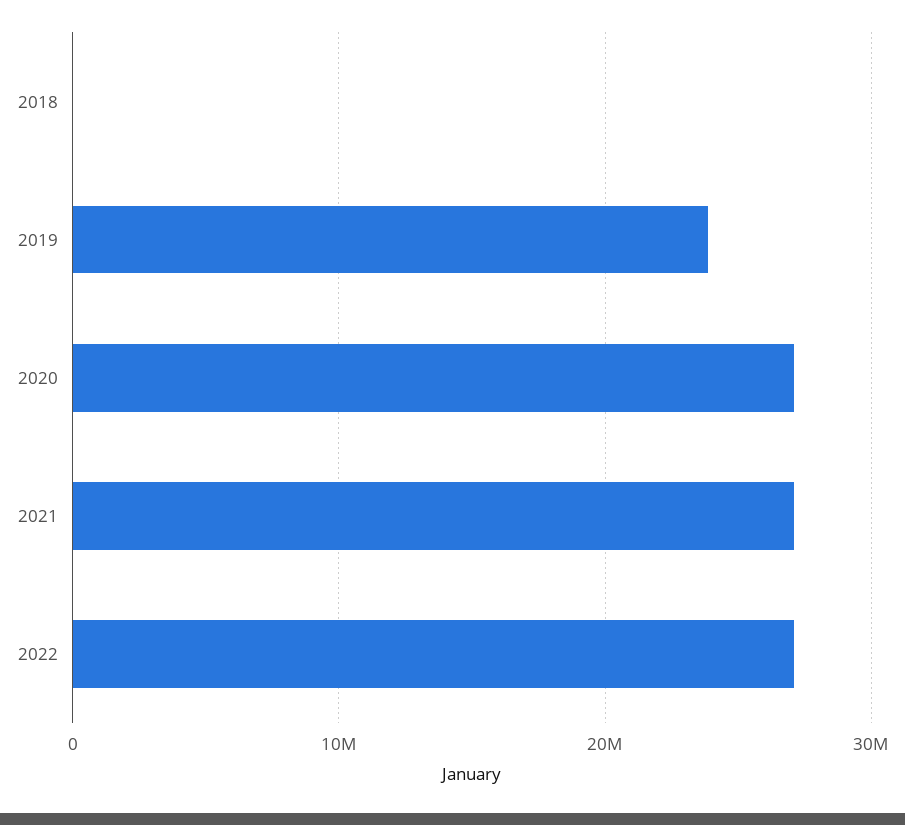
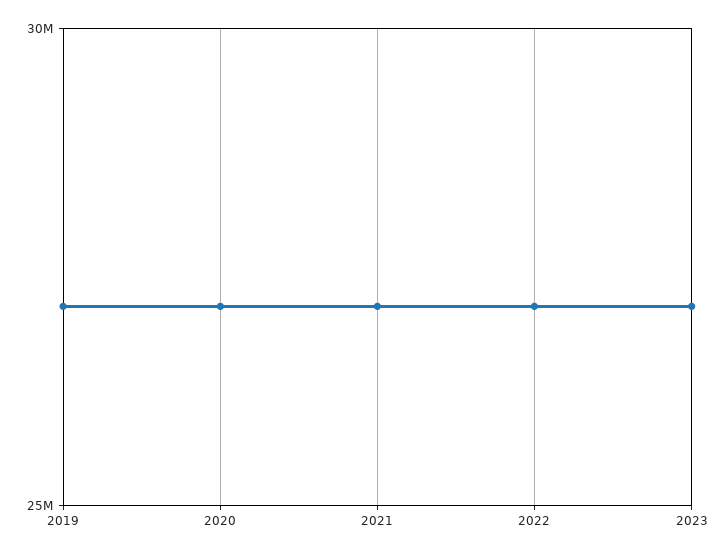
2018: 0 -> none
2019: 24000000 -> 27000000
2023: none -> 27000000

